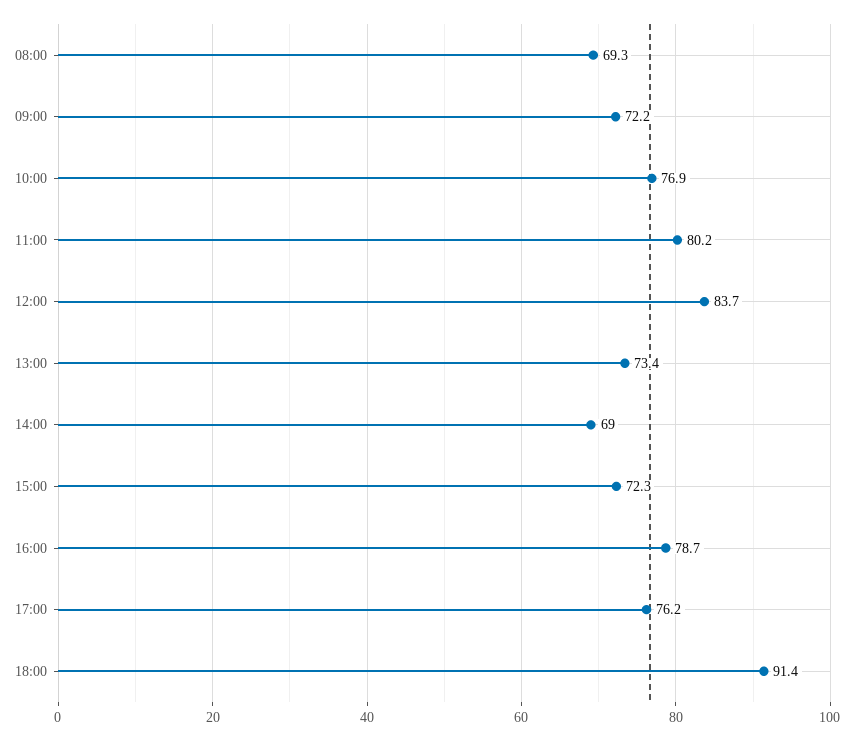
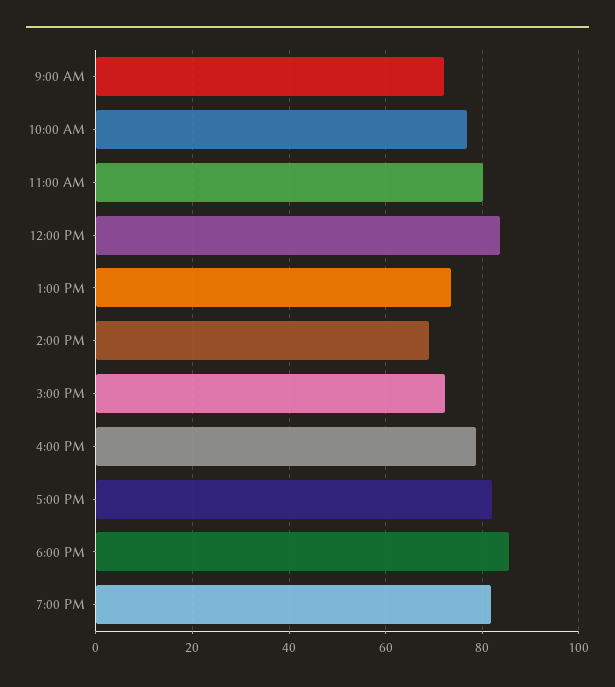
08:00: 69.3 -> none
17:00: 76.2 -> 82
18:00: 91.4 -> 86
7:00 PM: none -> 82

